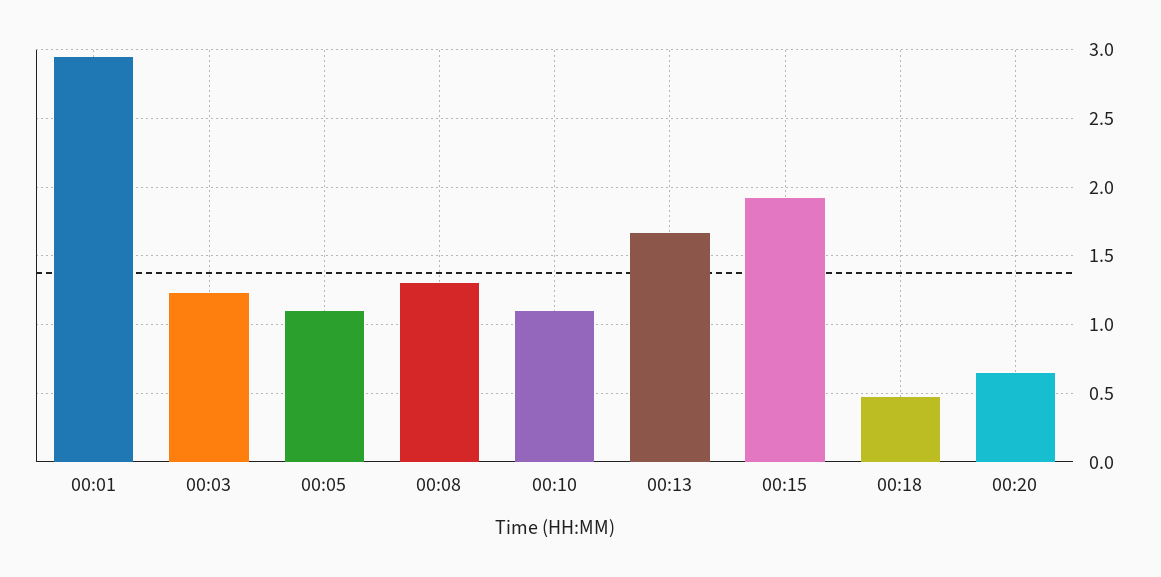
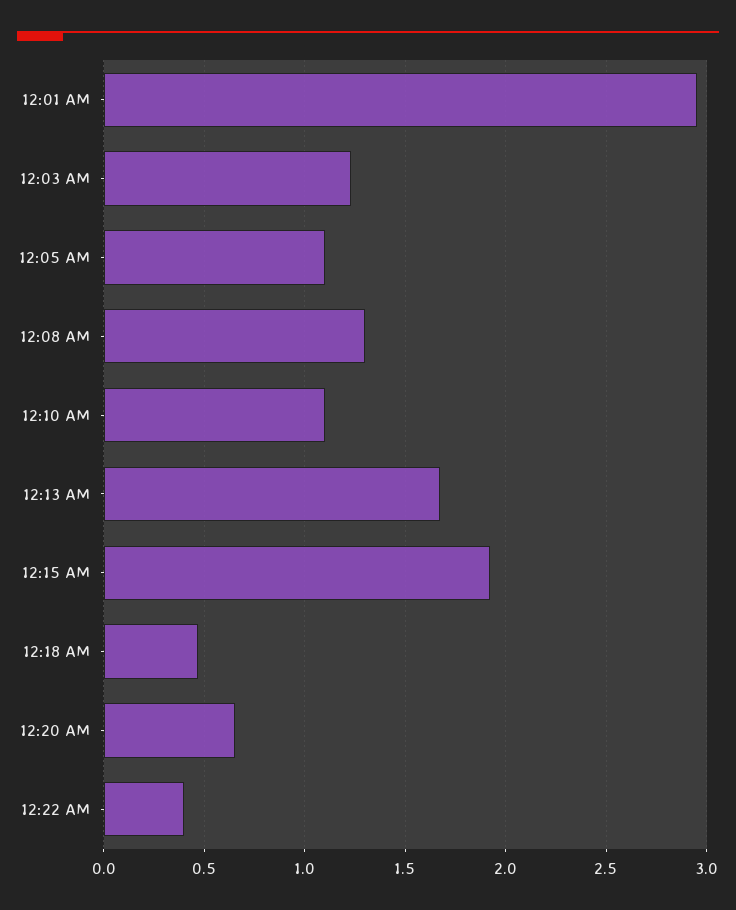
12:22 AM: none -> 0.4

